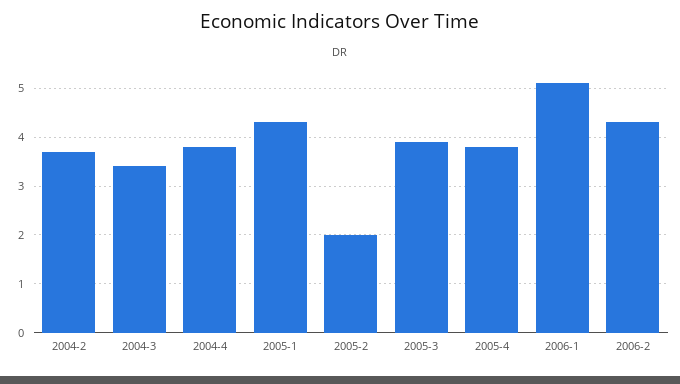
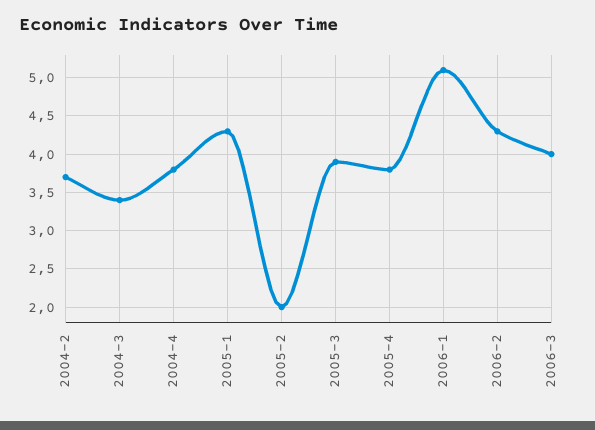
2006-3: none -> 4

